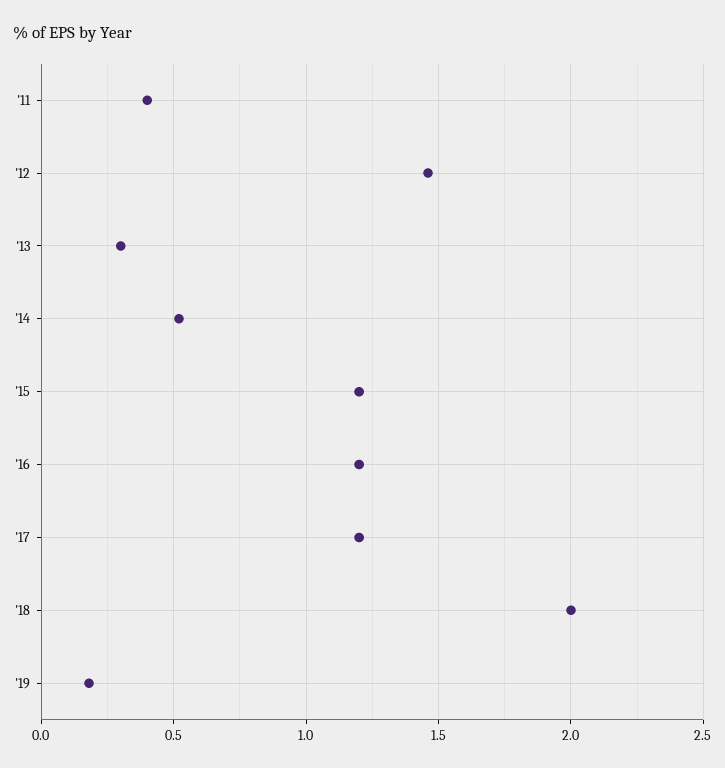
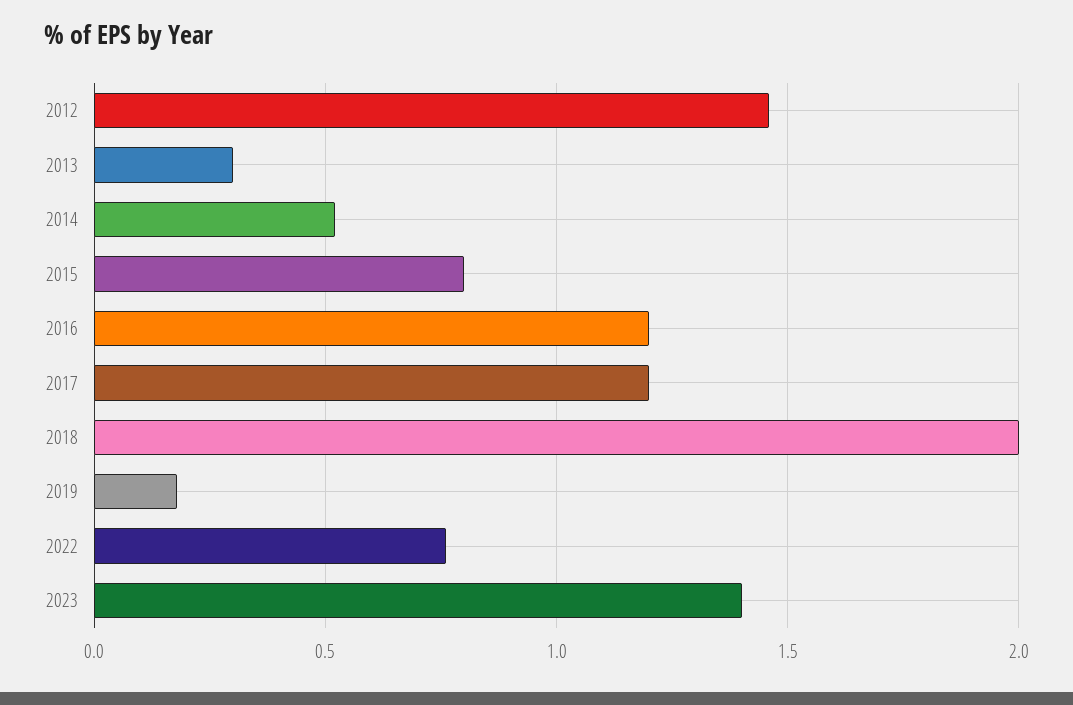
'11: 0.4 -> none
'15: 1.2 -> 0.8
2022: none -> 0.75
2023: none -> 1.4

